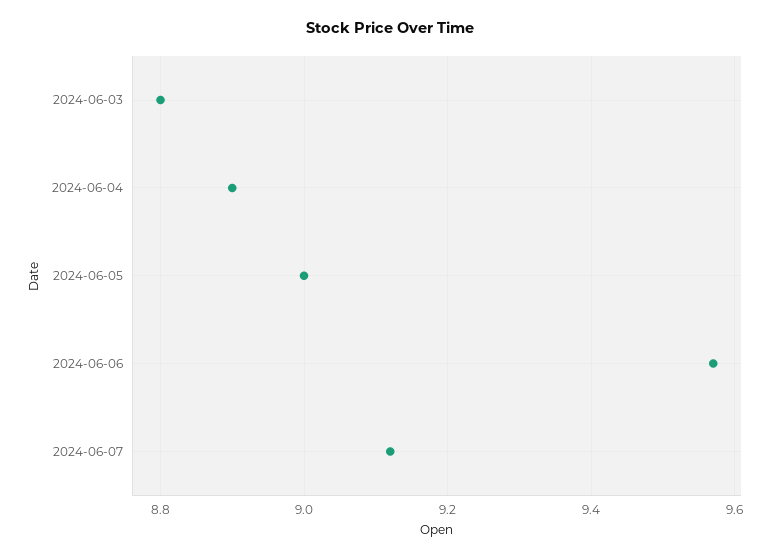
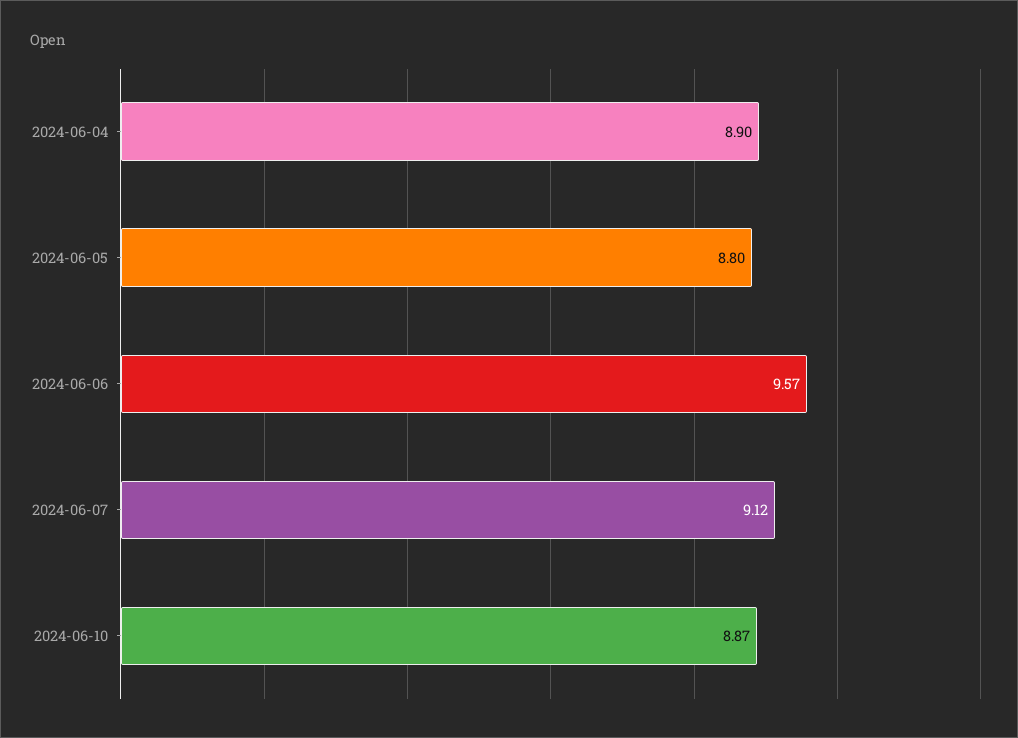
2024-06-03: 8.8 -> none
2024-06-05: 9 -> 8.8
2024-06-10: none -> 8.87

